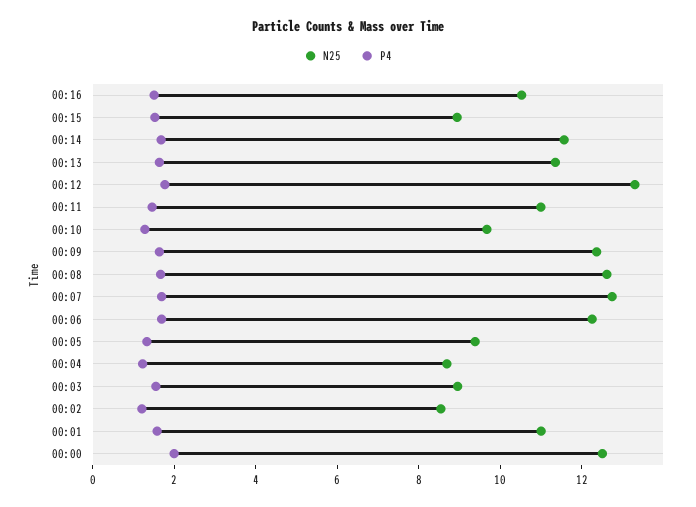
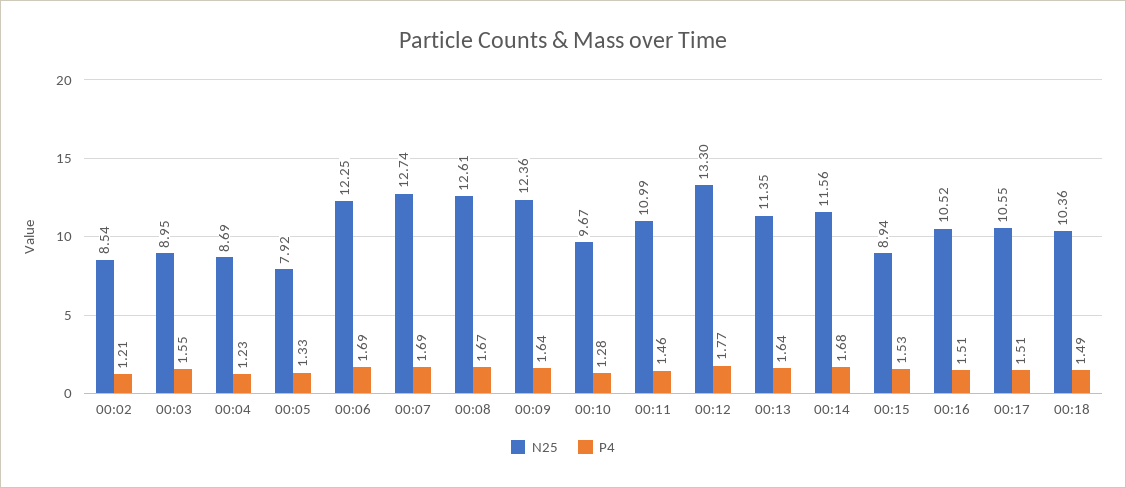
N25, 00:05: 9.5 -> 7.92
N25, 00:01: 11 -> none
P4, 00:01: 1.5 -> none
N25, 00:00: 12.5 -> none
P4, 00:00: 2 -> none
N25, 00:17: none -> 10.55
P4, 00:17: none -> 1.51
N25, 00:18: none -> 10.36
P4, 00:18: none -> 1.49

